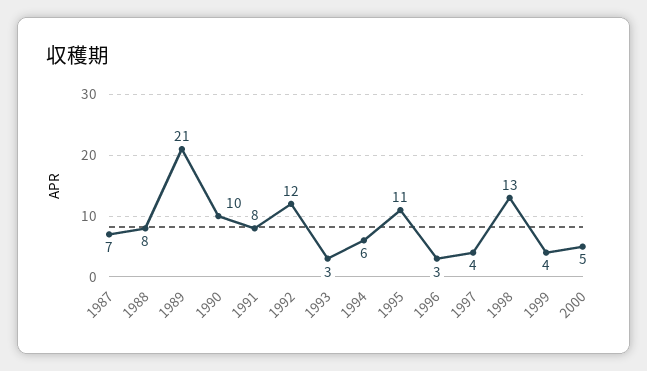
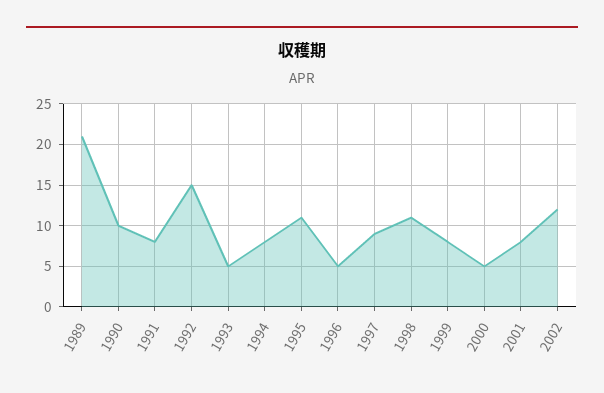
1987: 7 -> none
1988: 8 -> none
1992: 12 -> 15
1993: 3 -> 5
1994: 6 -> 8
1996: 3 -> 5
1997: 4 -> 9
1998: 13 -> 11
1999: 4 -> 8
2001: none -> 8
2002: none -> 12

